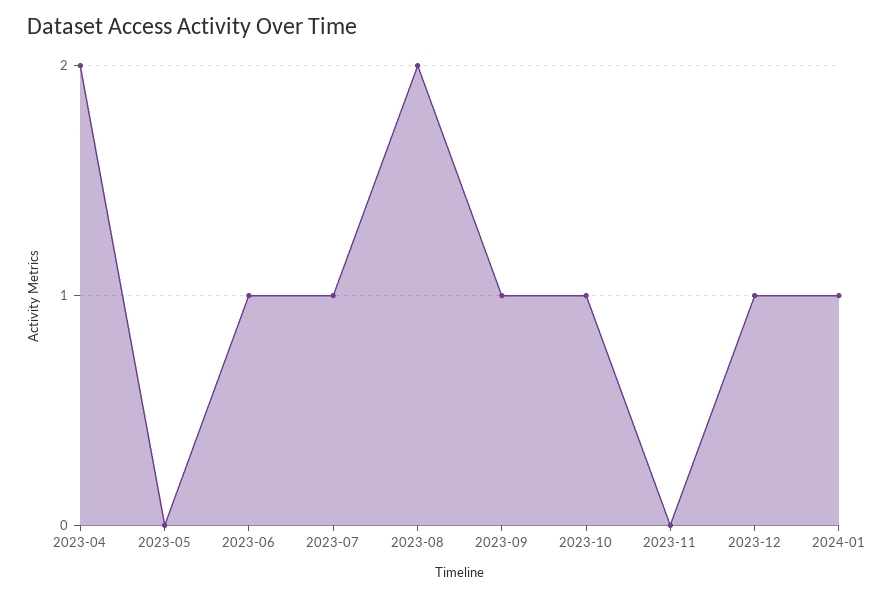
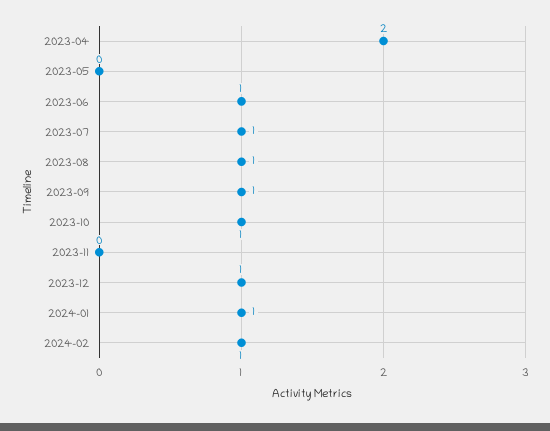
2023-08: 2 -> 1
2024-02: none -> 1

